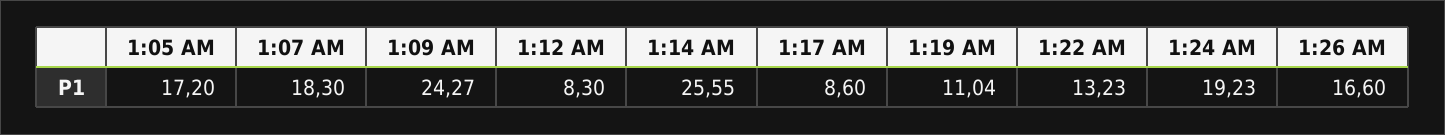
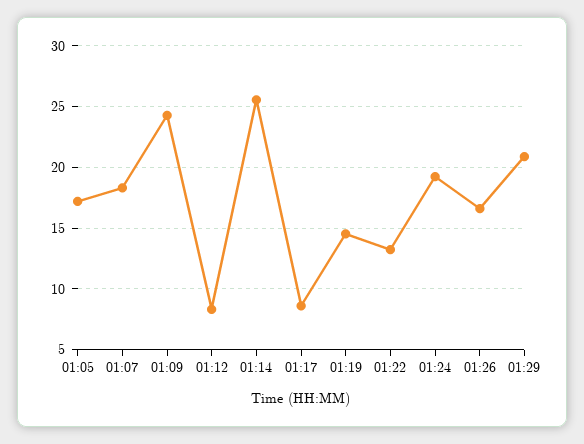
1:19 AM: 11.04 -> 14.5
01:29: none -> 21

